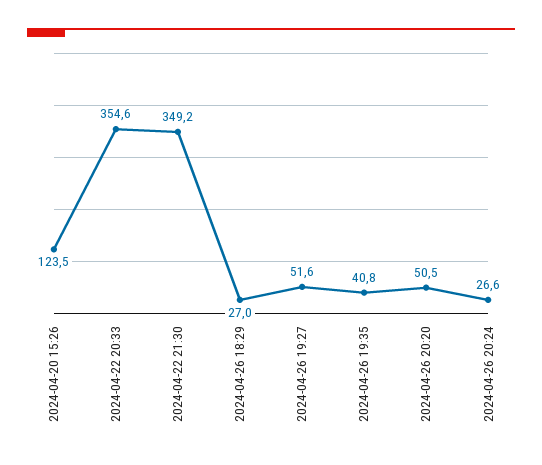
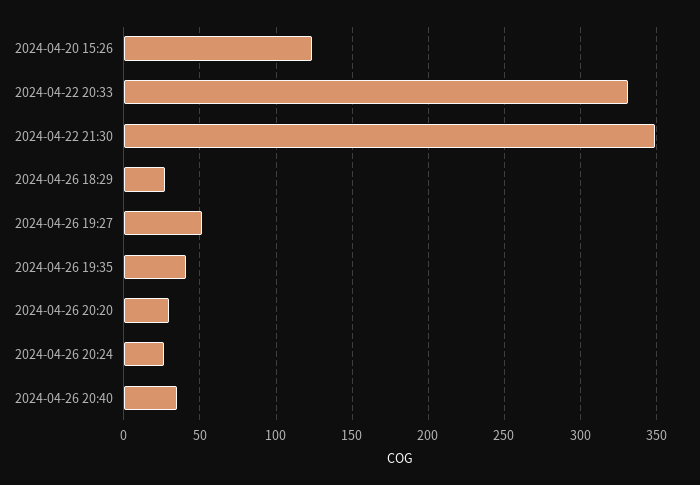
2024-04-22 20:33: 354.6 -> 330
2024-04-26 20:20: 50.5 -> 30
2024-04-26 20:40: none -> 35

